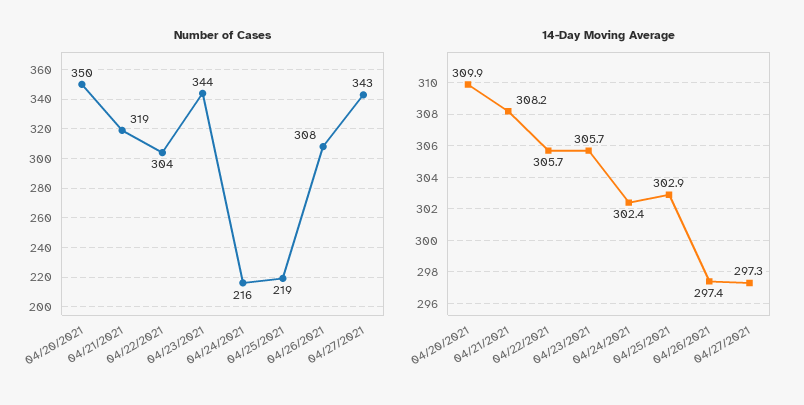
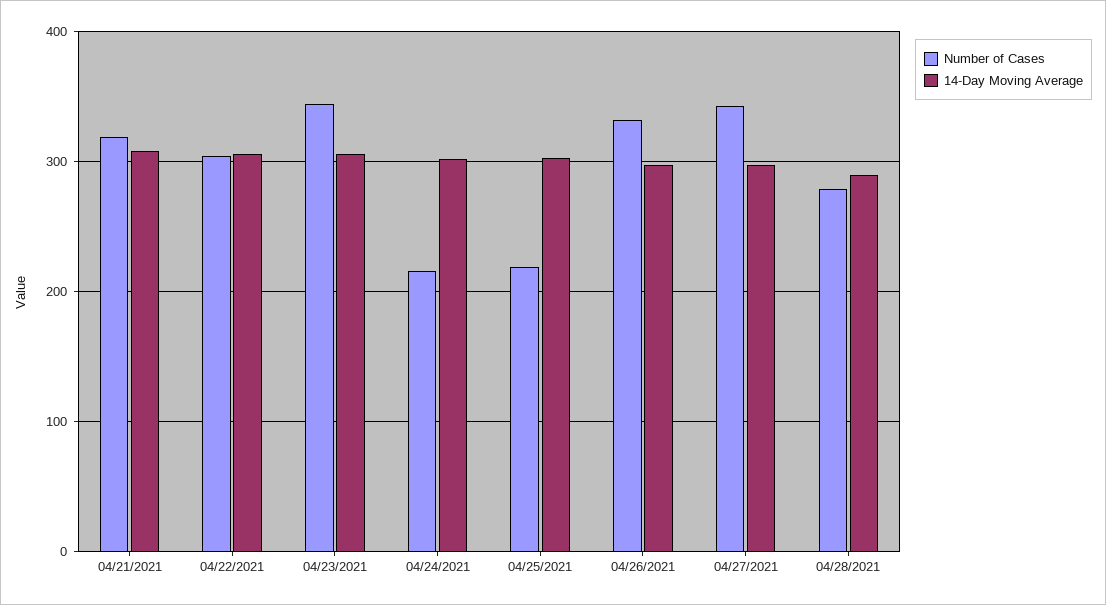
Number of Cases, 04/20/2021: 350 -> none
Number of Cases, 04/26/2021: 308 -> 330
14-Day Moving Average, 04/20/2021: 309.9 -> none
Number of Cases, 04/28/2021: none -> 280
14-Day Moving Average, 04/28/2021: none -> 290

